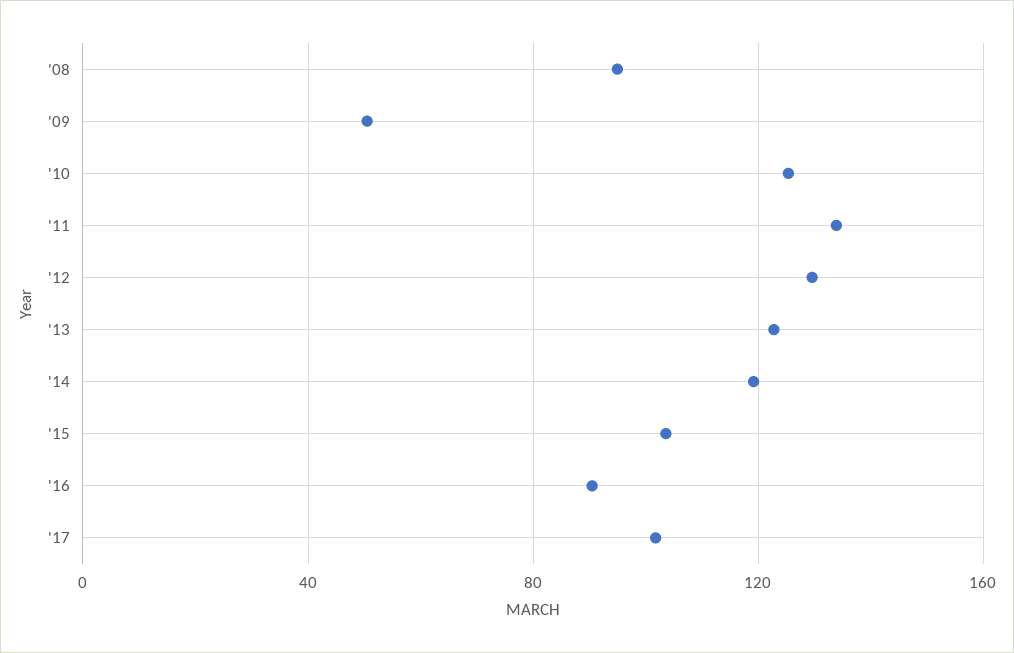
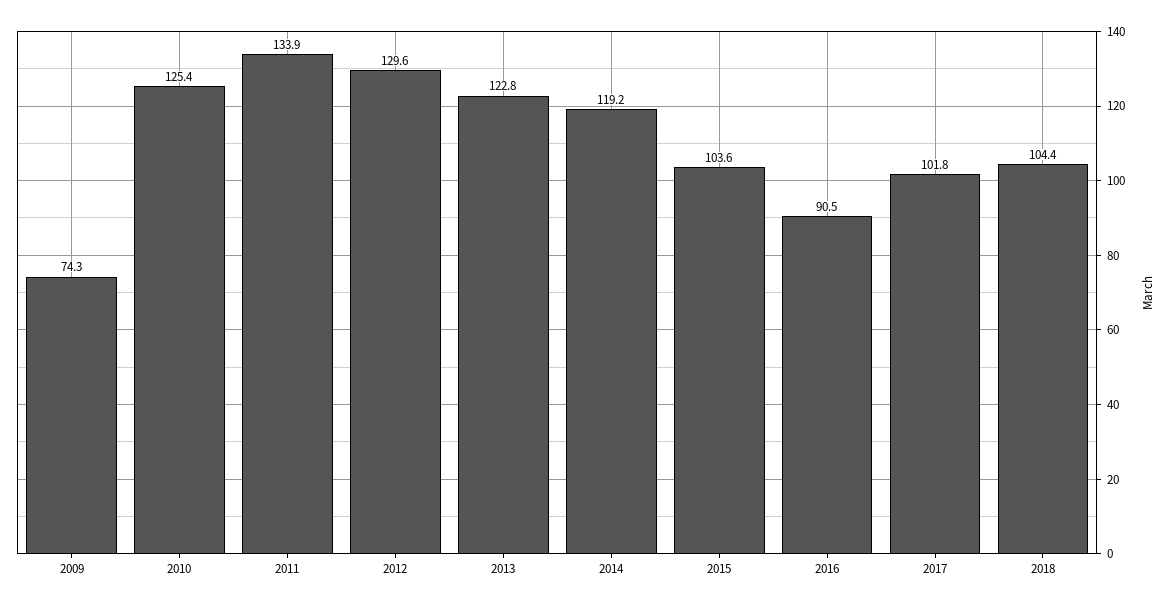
'08: 95 -> none
'09: 50 -> 74.3
2018: none -> 104.4

